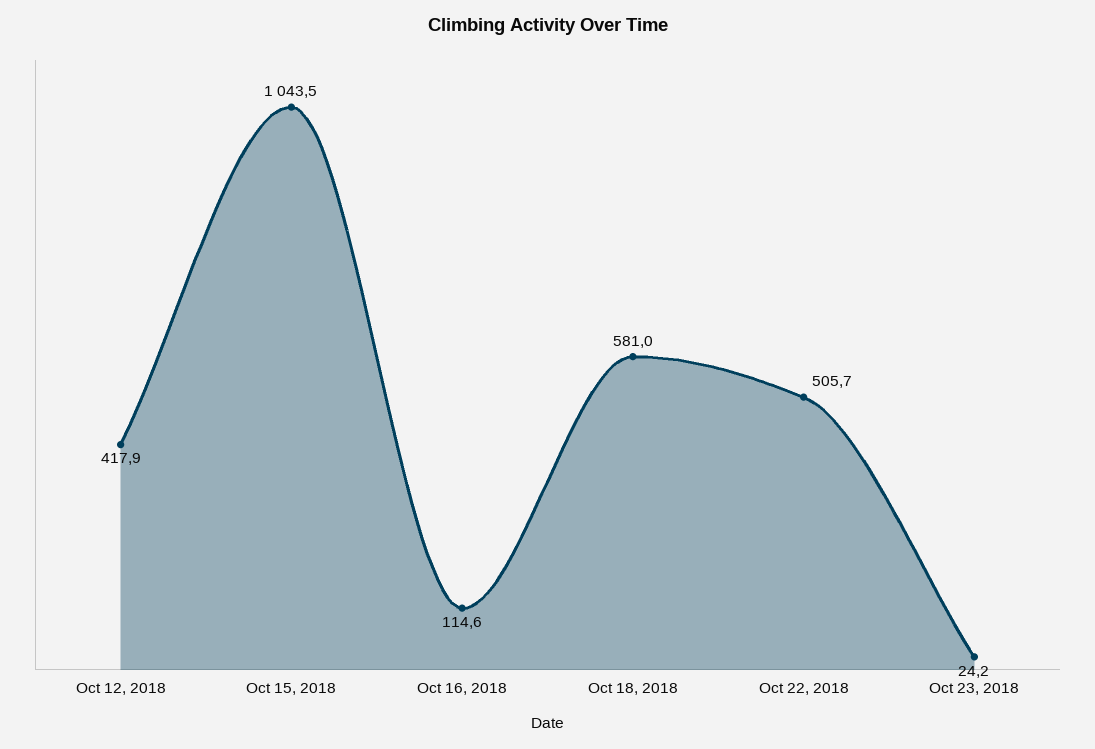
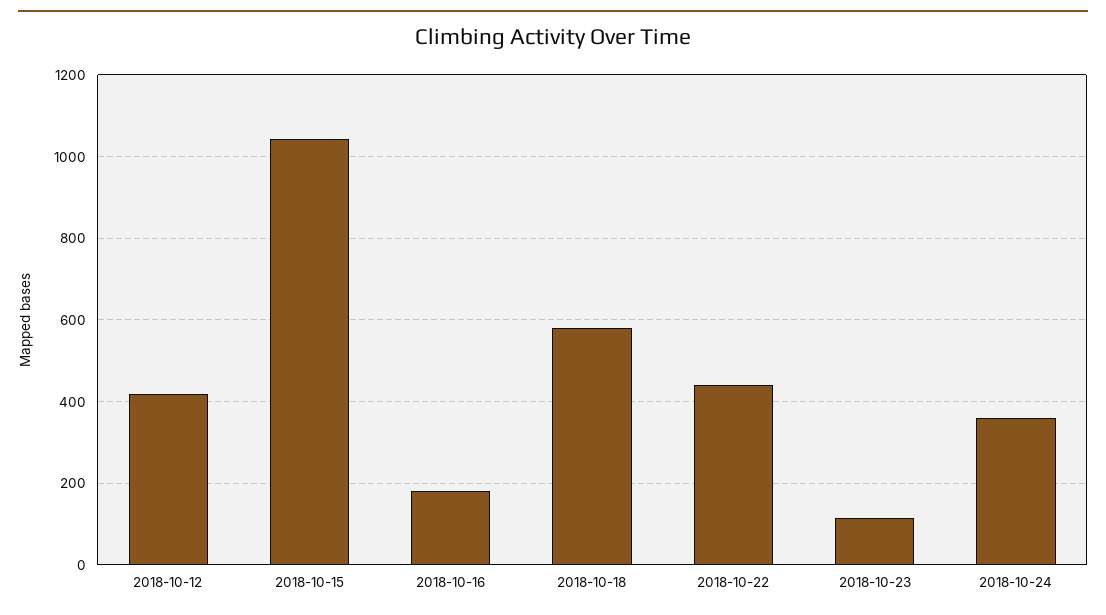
Oct 16, 2018: 114.6 -> 180
Oct 22, 2018: 505.7 -> 440
Oct 23, 2018: 24.2 -> 120
2018-10-24: none -> 360

